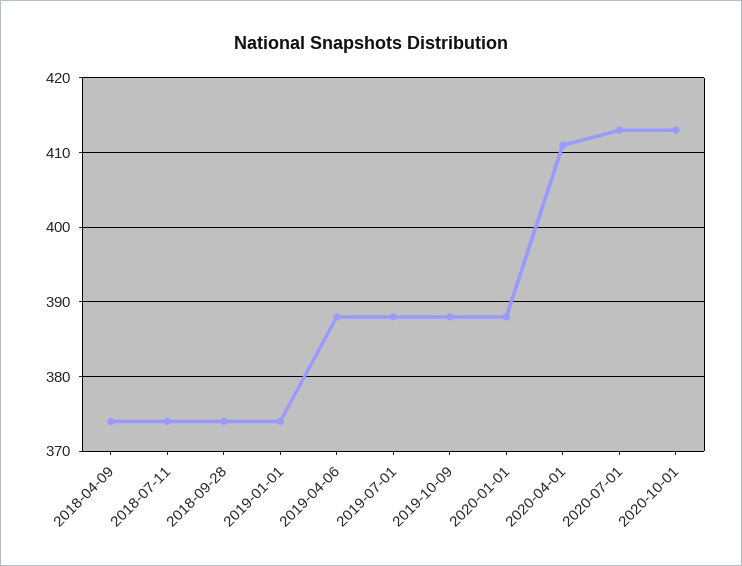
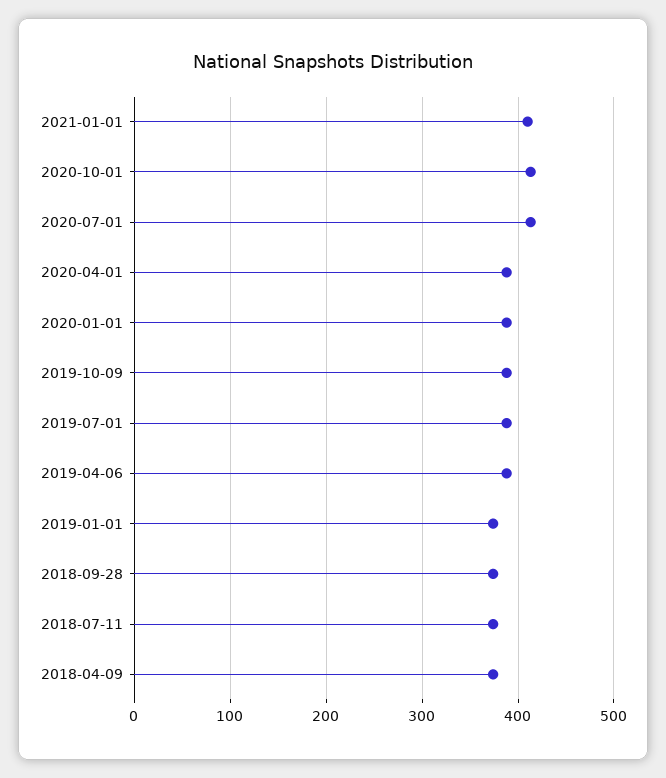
2020-04-01: 411 -> 390
2021-01-01: none -> 410

